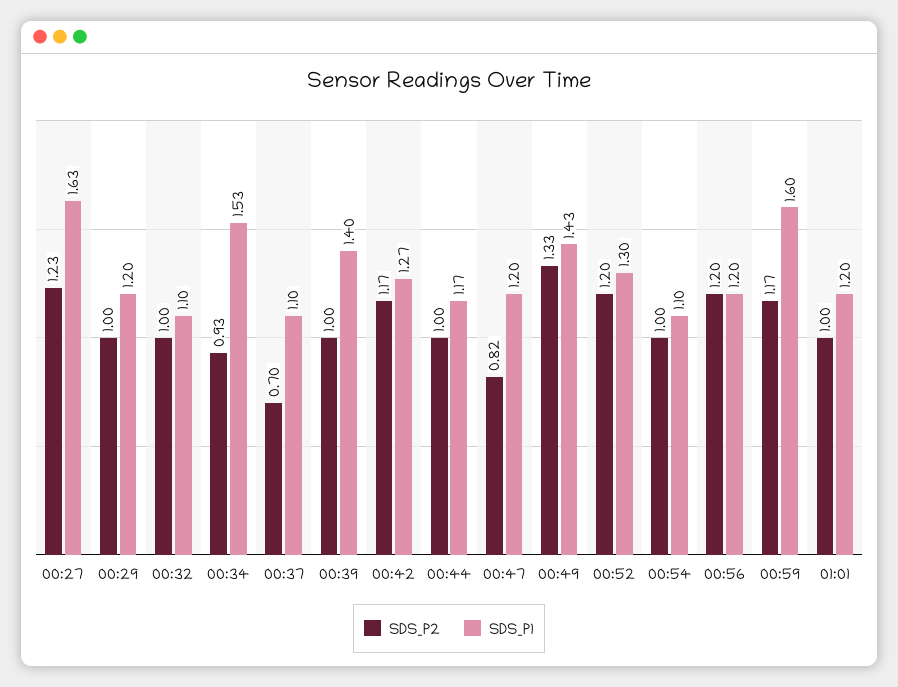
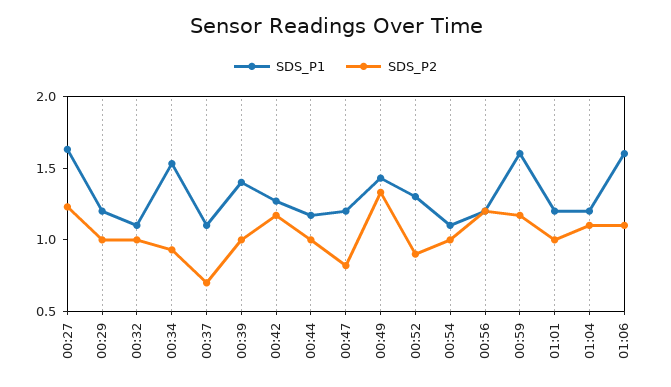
SDS_P2, 00:52: 1.2 -> 0.9
SDS_P1, 01:04: none -> 1.2
SDS_P2, 01:04: none -> 1.1
SDS_P1, 01:06: none -> 1.6
SDS_P2, 01:06: none -> 1.1

